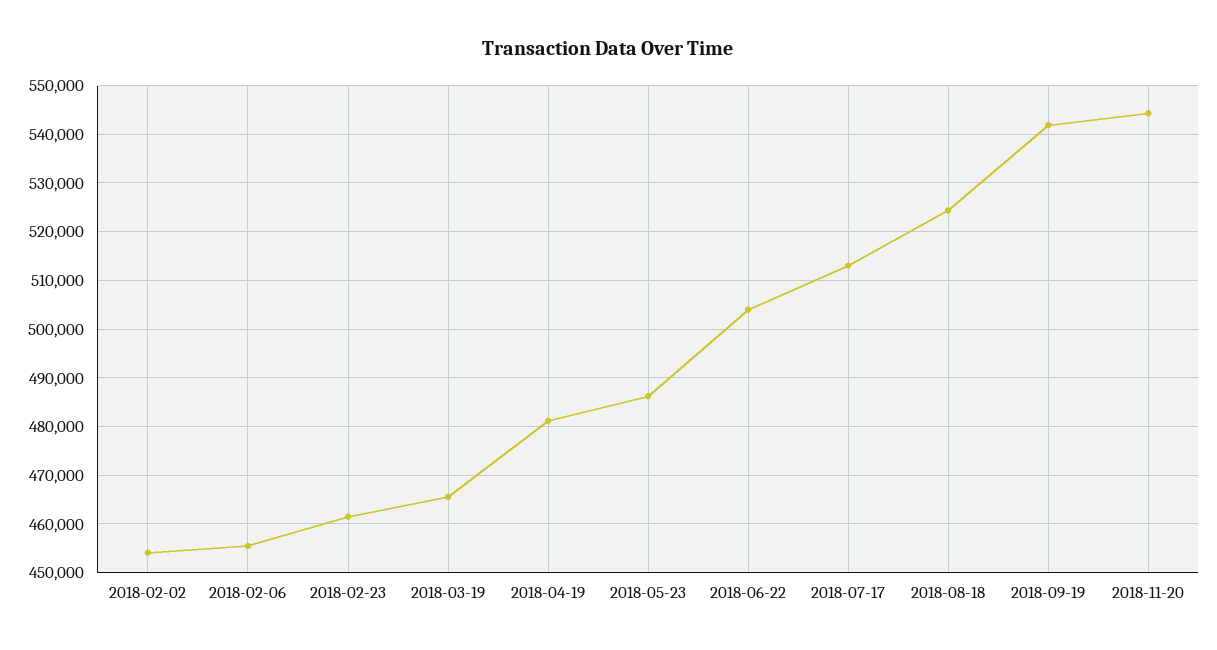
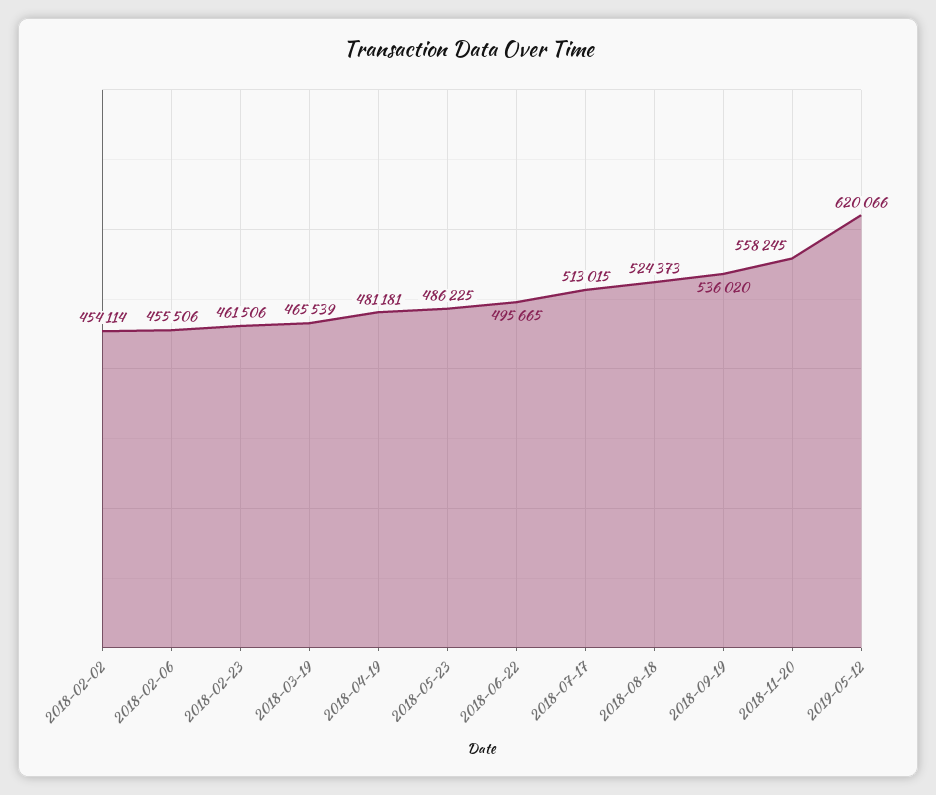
2018-06-22: 504000 -> 495665
2018-09-19: 542000 -> 536020
2018-11-20: 544000 -> 558245
2019-05-12: none -> 620066

